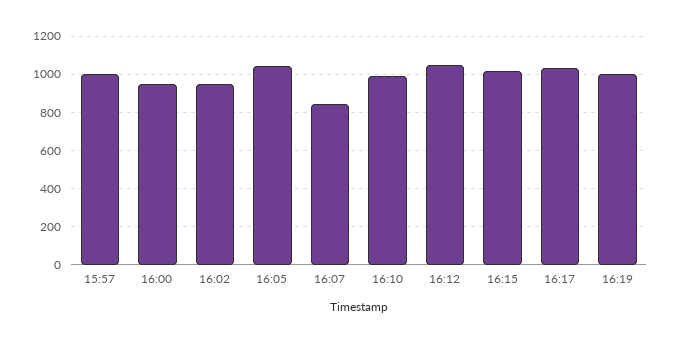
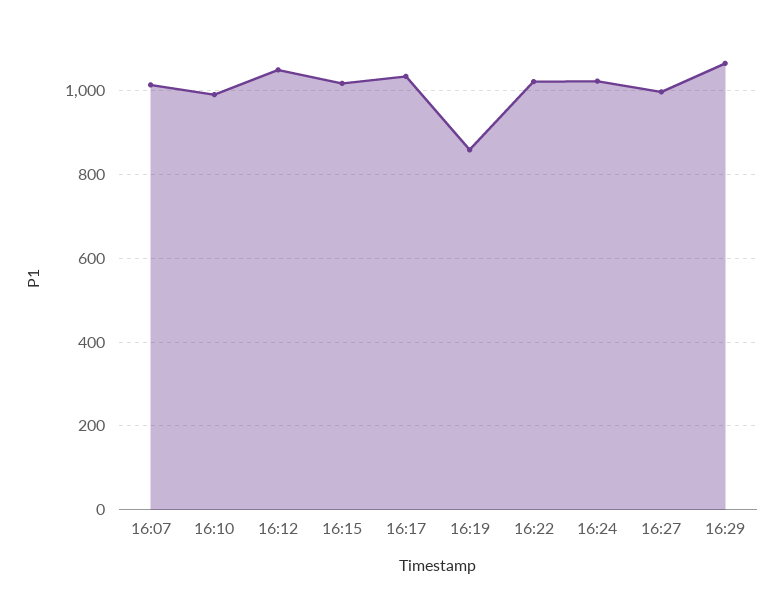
15:57: 1000 -> none
16:00: 950 -> none
16:02: 950 -> none
16:05: 1050 -> none
16:07: 850 -> 1020
16:19: 1000 -> 860
16:22: none -> 1020
16:24: none -> 1020
16:27: none -> 1000
16:29: none -> 1060

